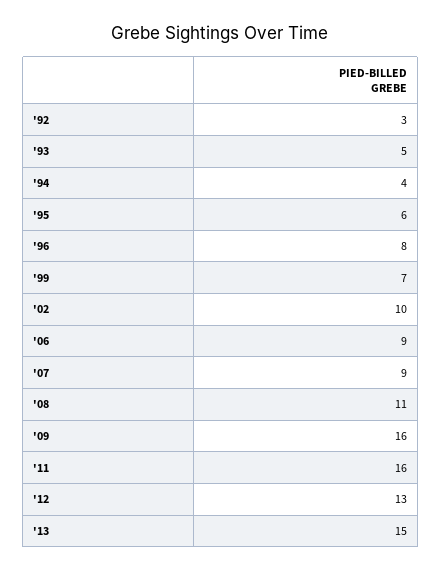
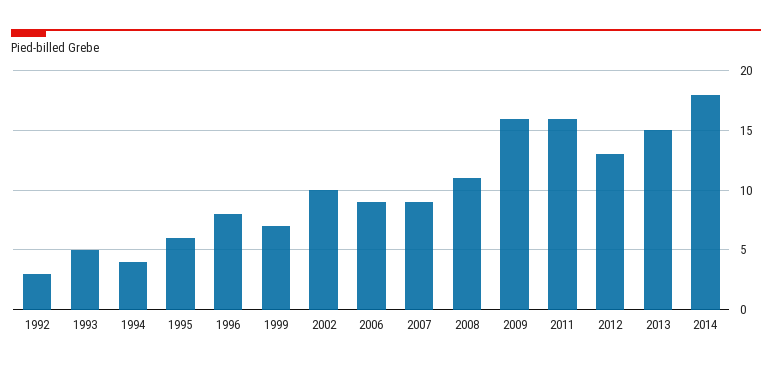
2014: none -> 18

